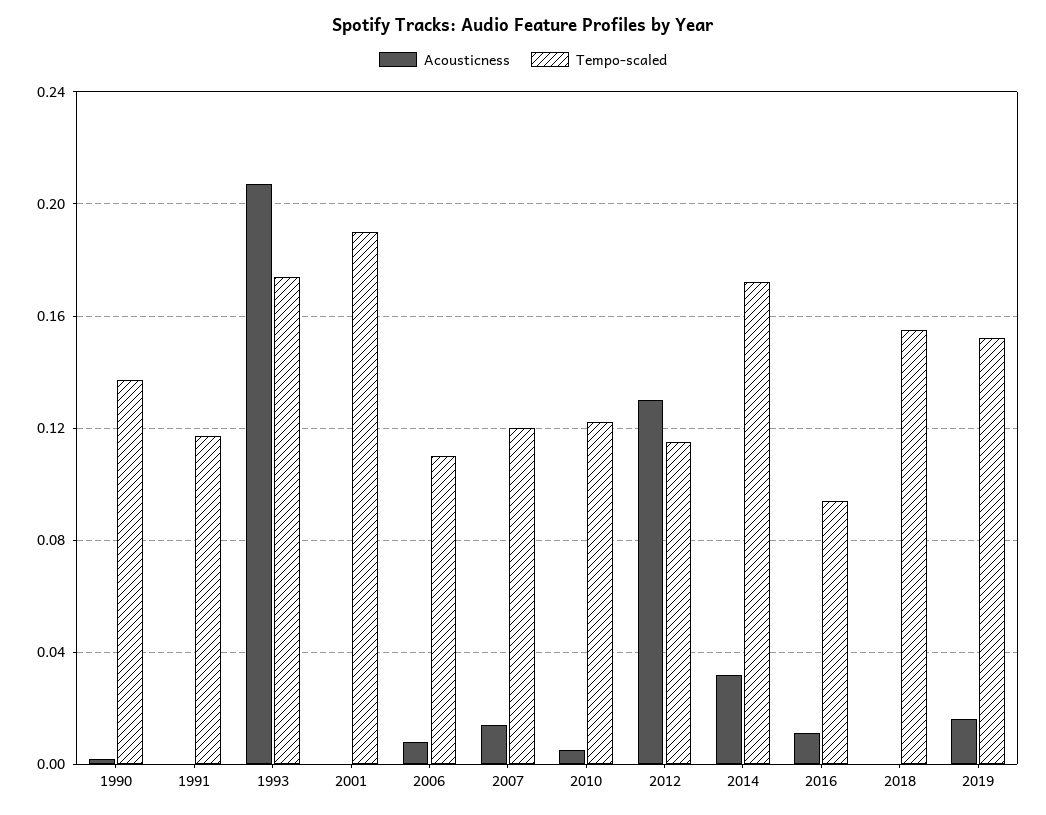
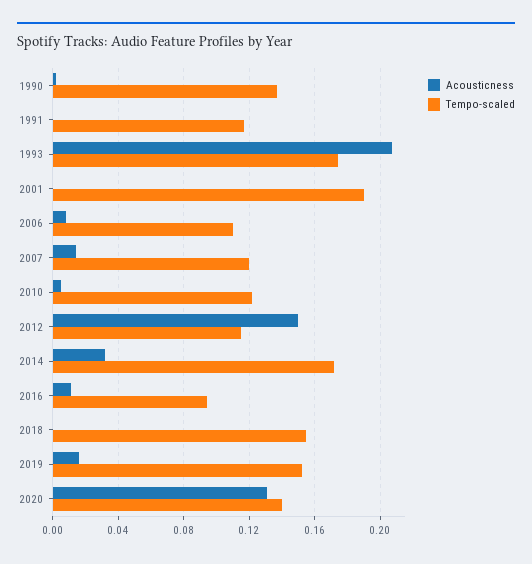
Acousticness, 2012: 0.13 -> 0.15
Acousticness, 2020: none -> 0.13
Tempo-scaled, 2020: none -> 0.14

